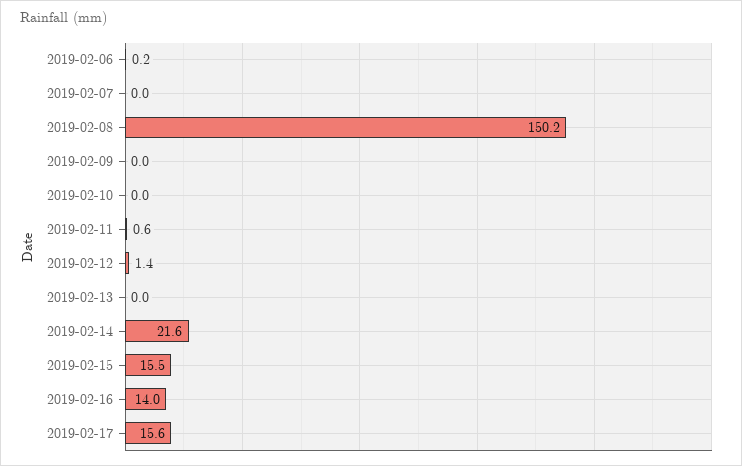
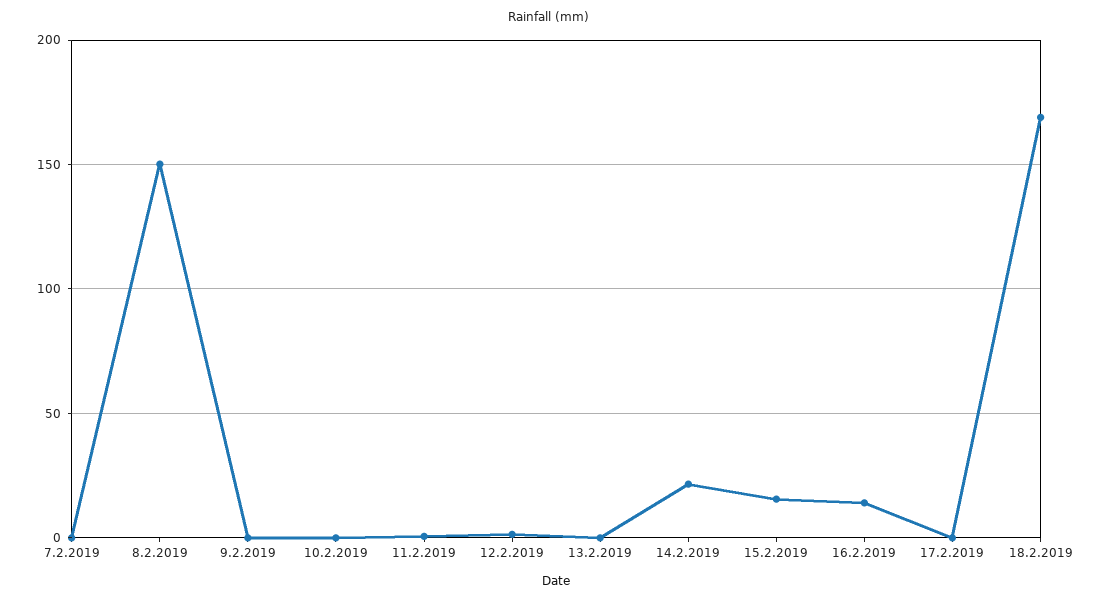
2019-02-06: 0.2 -> none
2019-02-17: 15.6 -> 0
18.2.2019: none -> 170

